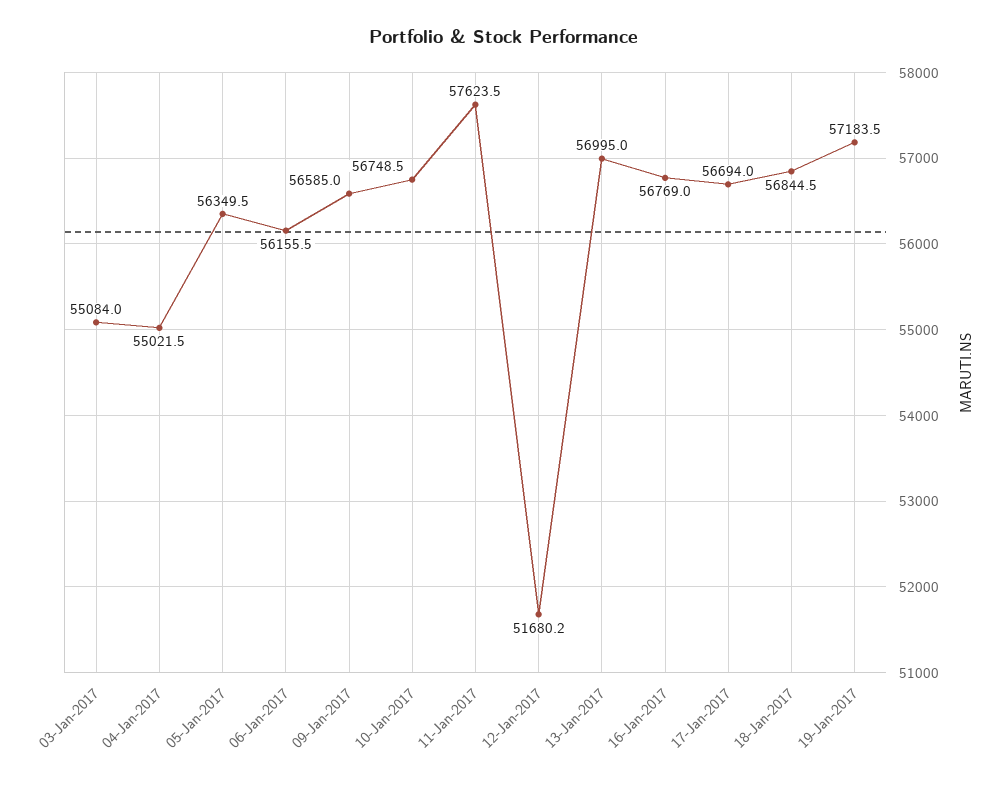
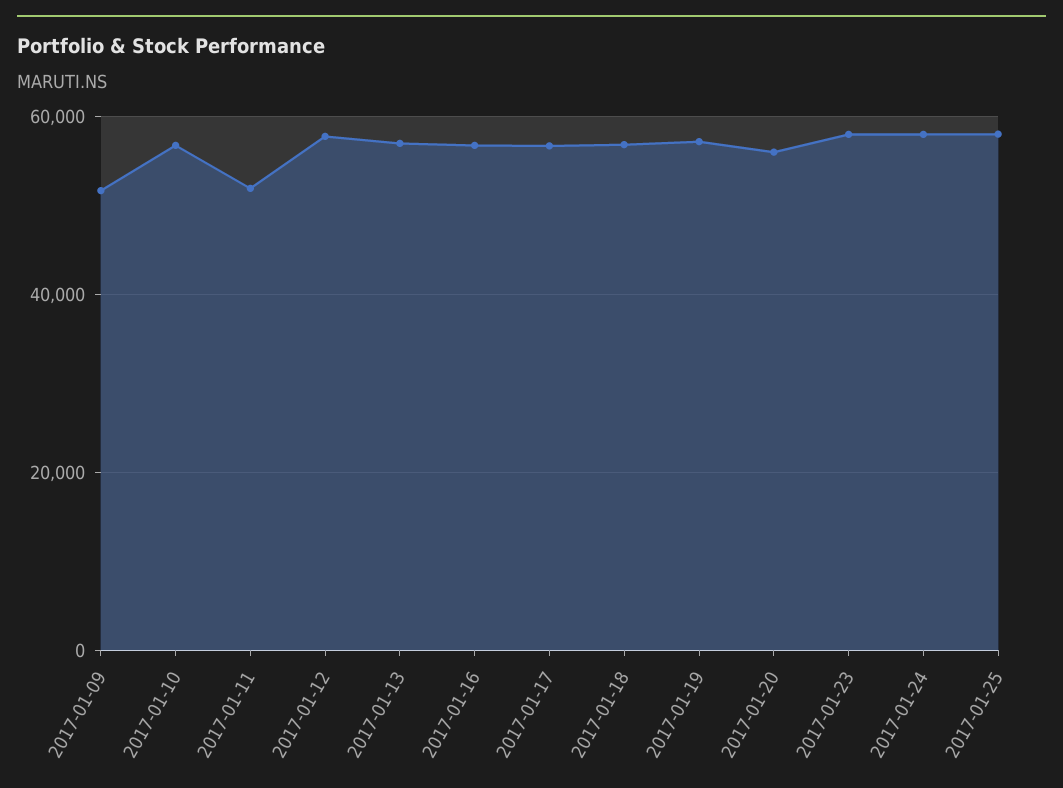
03-Jan-2017: 55084 -> none
04-Jan-2017: 55021.5 -> none
05-Jan-2017: 56349.5 -> none
06-Jan-2017: 56155.5 -> none
09-Jan-2017: 56585 -> 52000
11-Jan-2017: 57623.5 -> 52000
12-Jan-2017: 51680.2 -> 58000
2017-01-20: none -> 56000
2017-01-23: none -> 58000
2017-01-24: none -> 58000
2017-01-25: none -> 58000

